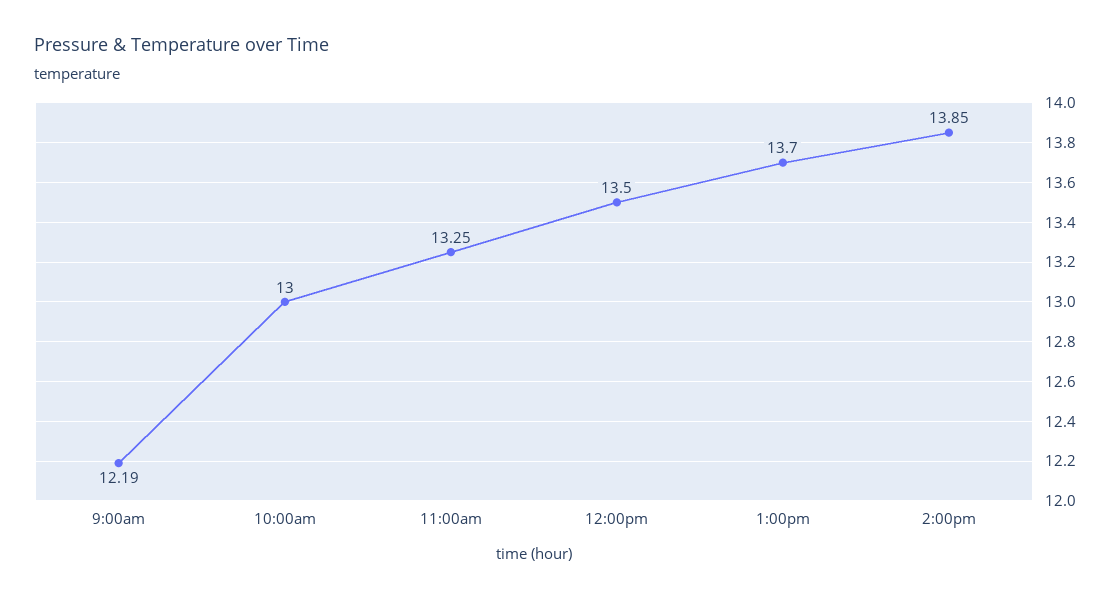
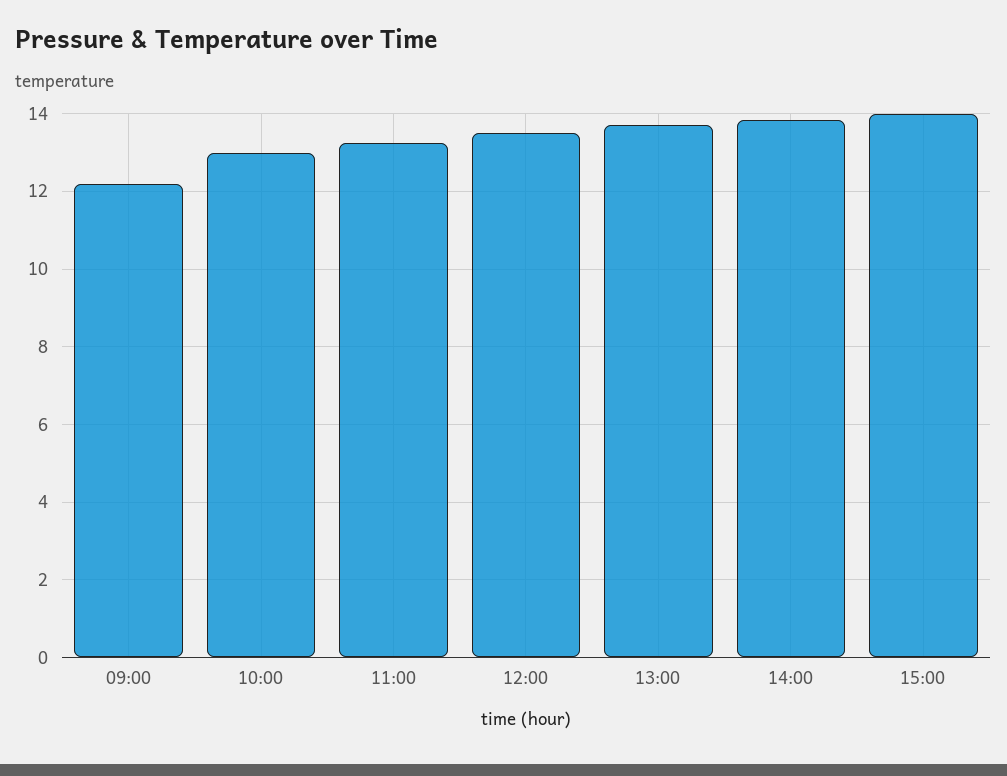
15:00: none -> 14

